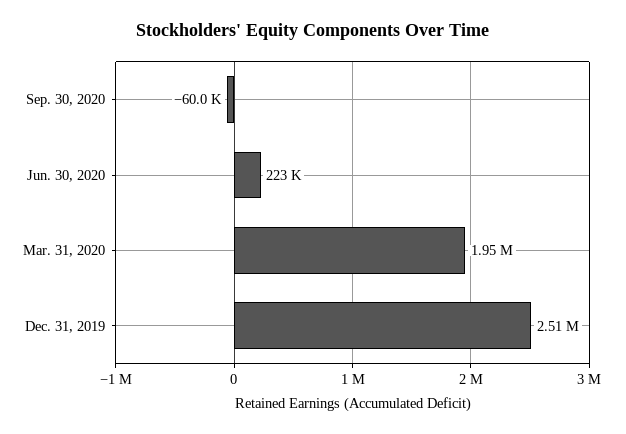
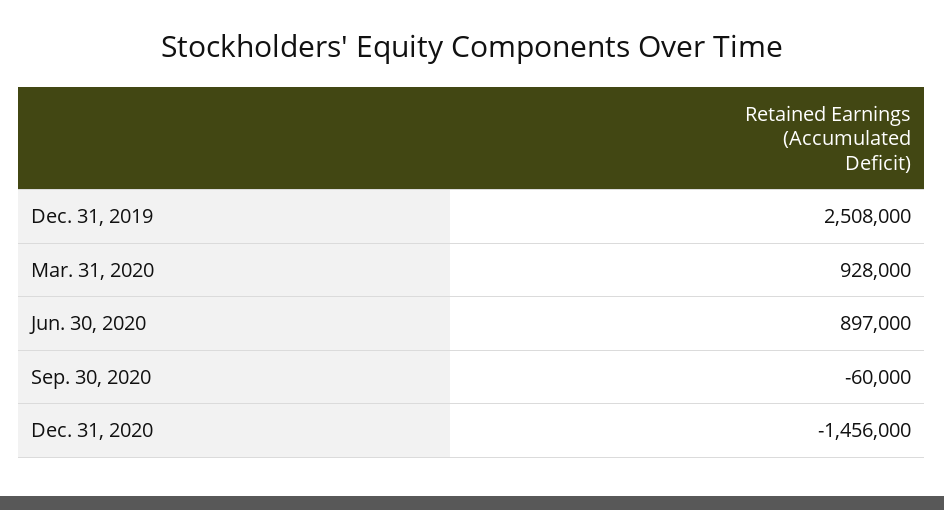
Jun. 30, 2020: 223000 -> 897000
Mar. 31, 2020: 1950000 -> 928000
Dec. 31, 2020: none -> -1456000

